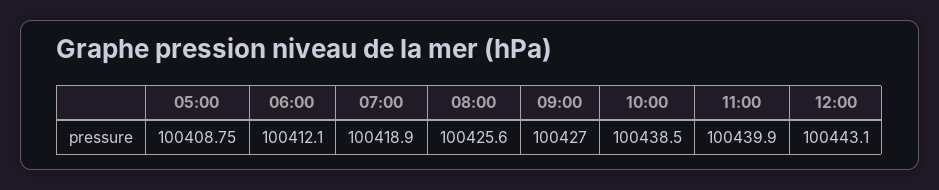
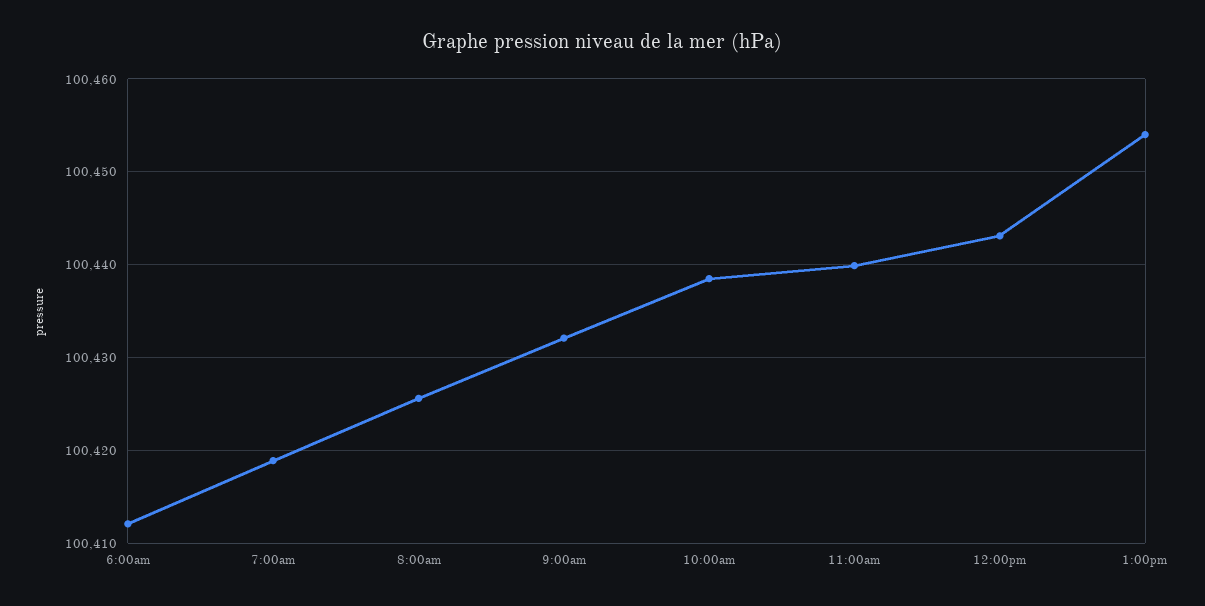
05:00: 100408.75 -> none
09:00: 100427 -> 100432
1:00pm: none -> 100454

